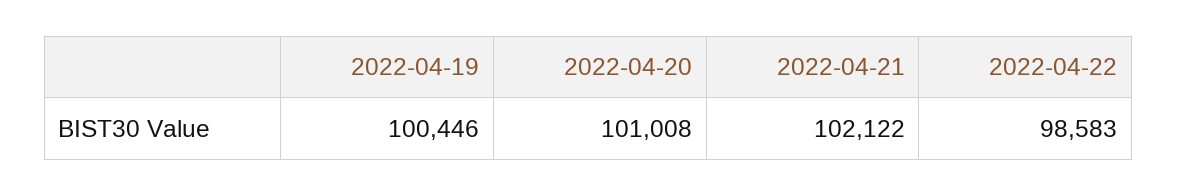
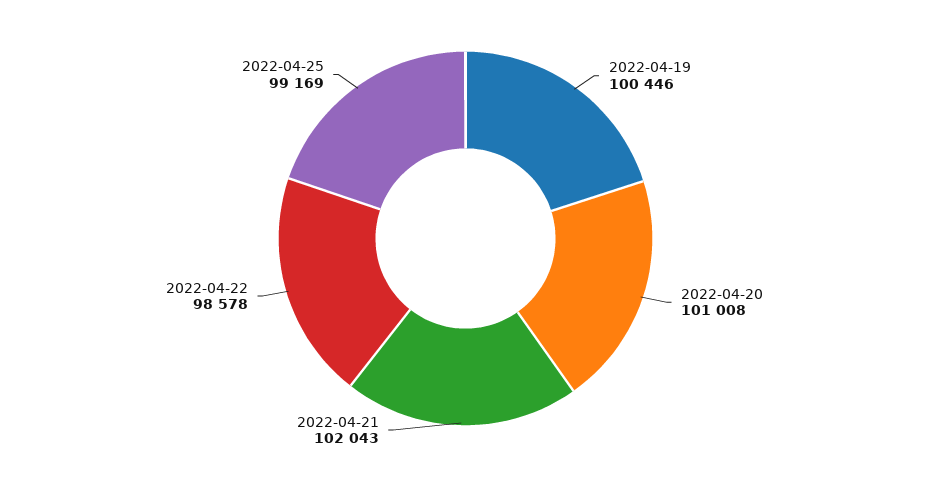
2022-04-21: 102122 -> 102043
2022-04-22: 98583 -> 98578
2022-04-25: none -> 99169

